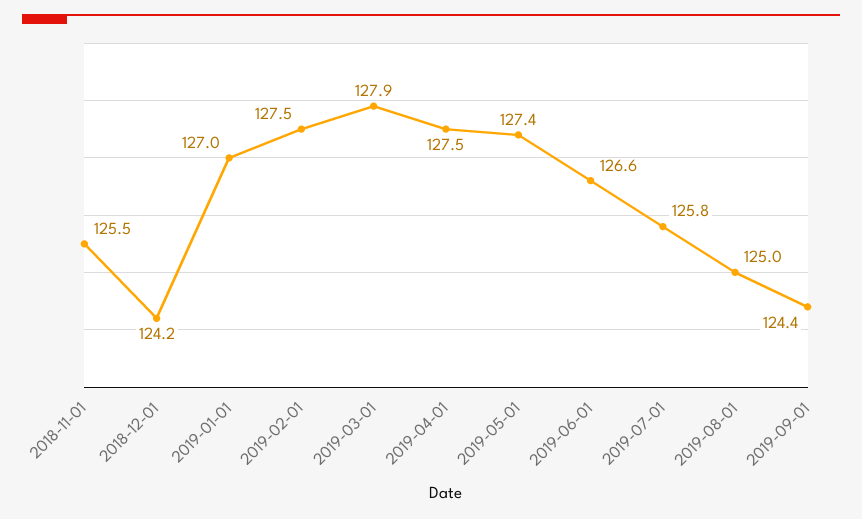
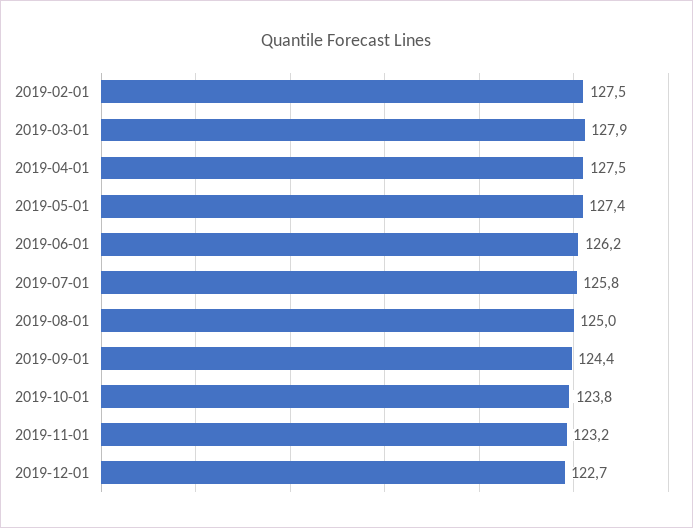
2018-11-01: 125.5 -> none
2018-12-01: 124.2 -> none
2019-01-01: 127 -> none
2019-06-01: 126.6 -> 126.2
2019-10-01: none -> 123.8
2019-11-01: none -> 123.2
2019-12-01: none -> 122.7

